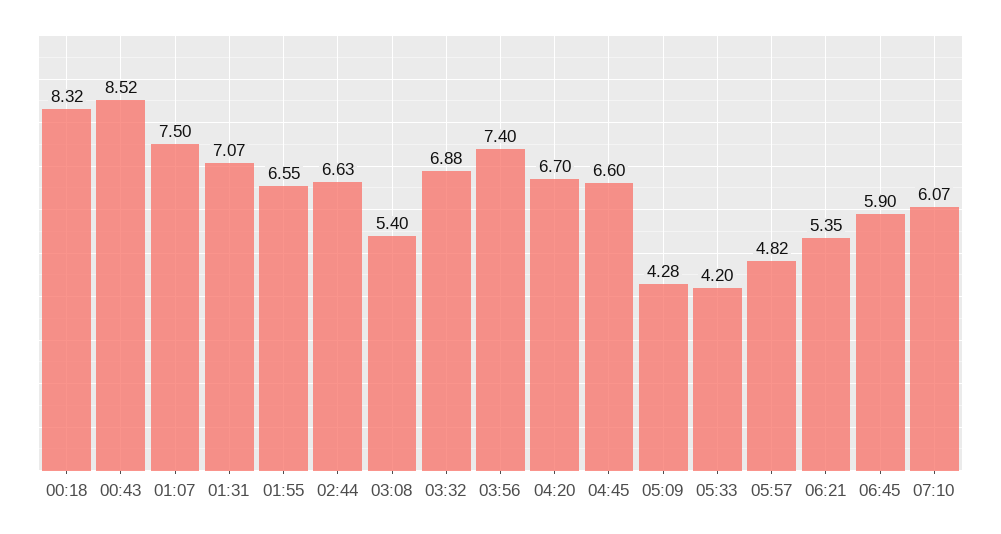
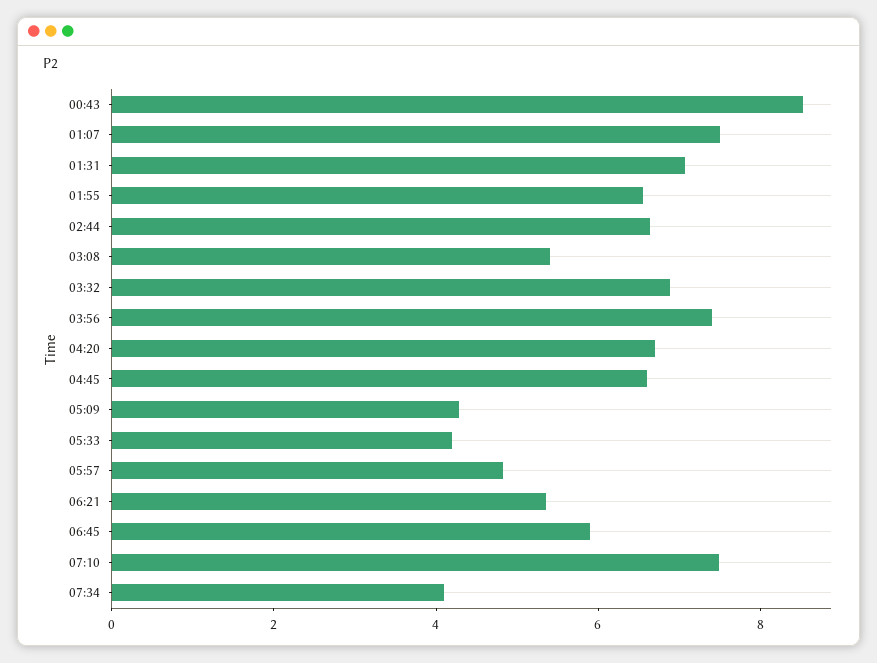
00:18: 8.32 -> none
07:10: 6.07 -> 7.5
07:34: none -> 4

